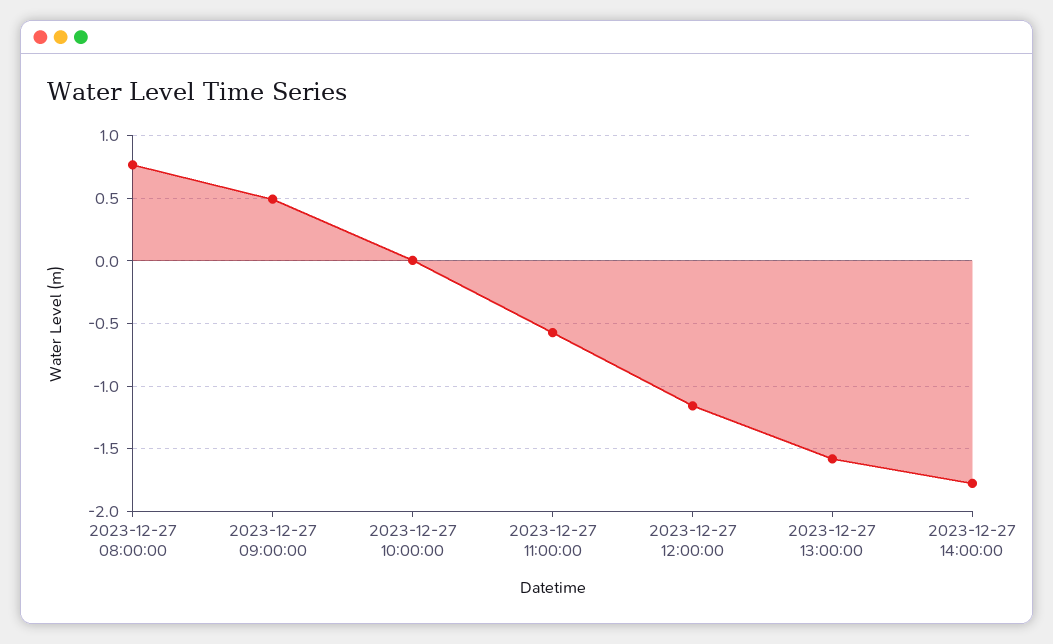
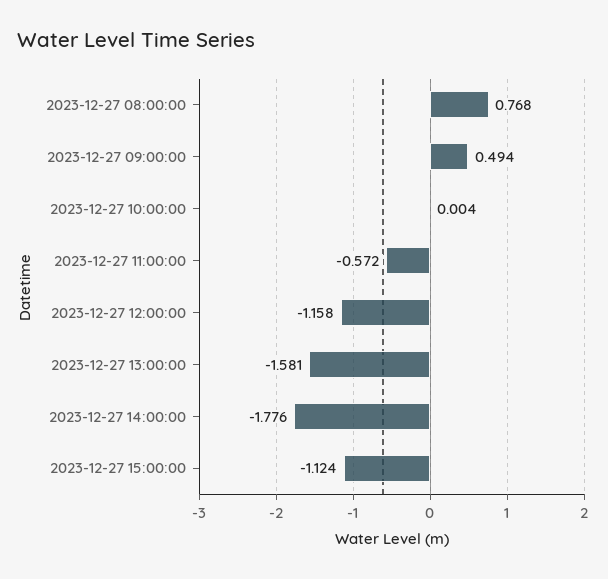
2023-12-27 15:00:00: none -> -1.124

